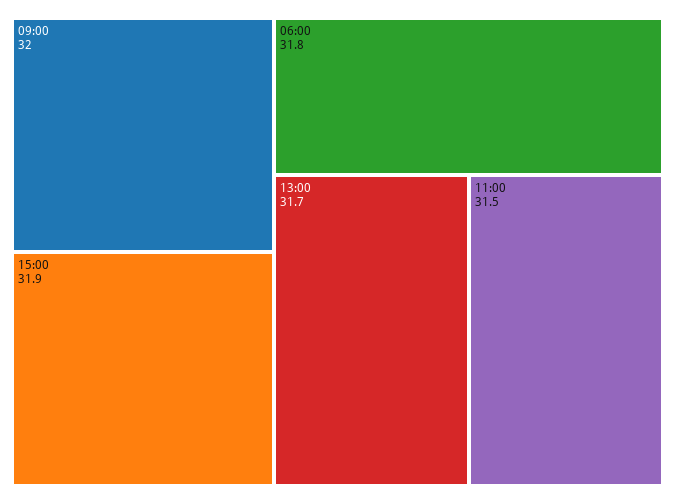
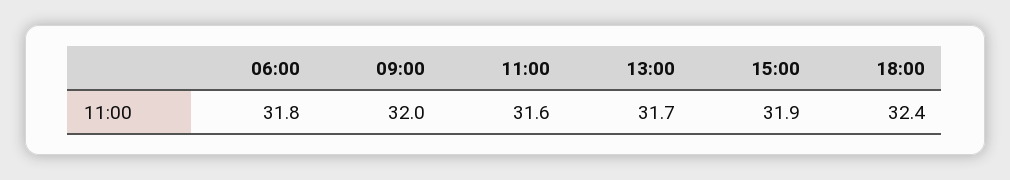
11:00: 31.5 -> 31.6
18:00: none -> 32.4

